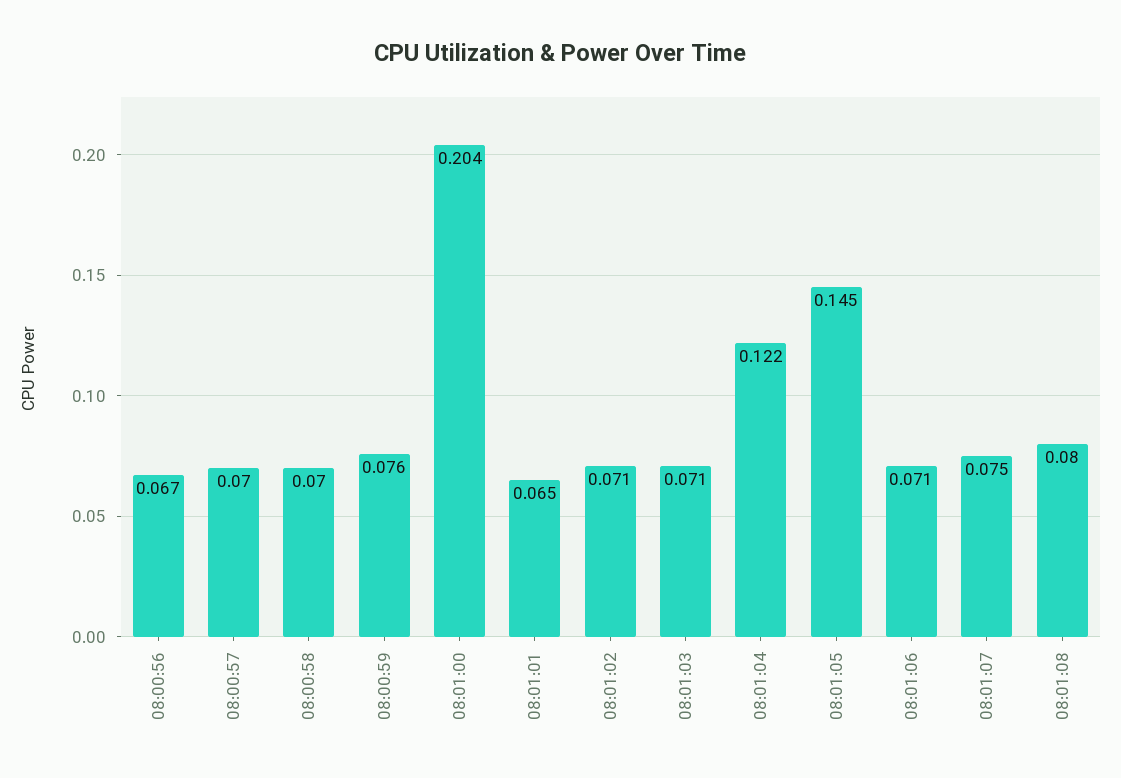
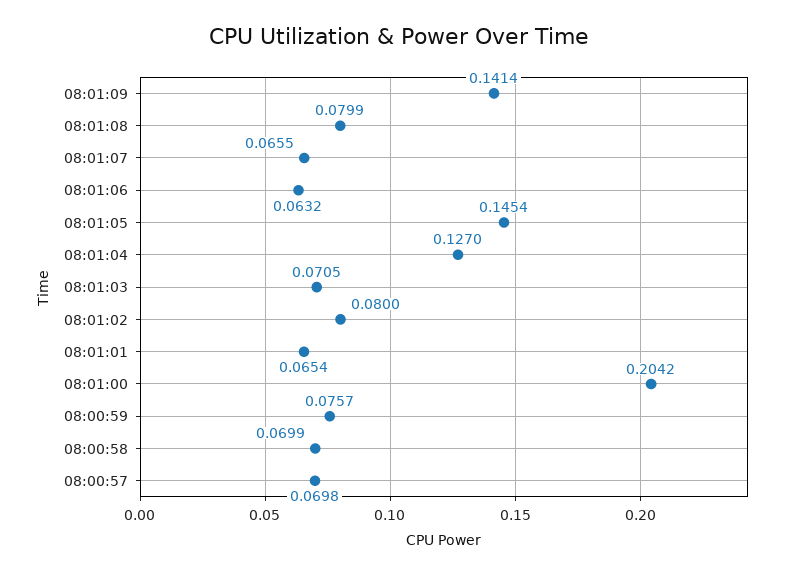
08:00:56: 0.067 -> none
08:01:02: 0.071 -> 0.08
08:01:04: 0.122 -> 0.127
08:01:06: 0.071 -> 0.0632
08:01:07: 0.075 -> 0.0655
08:01:09: none -> 0.1414

